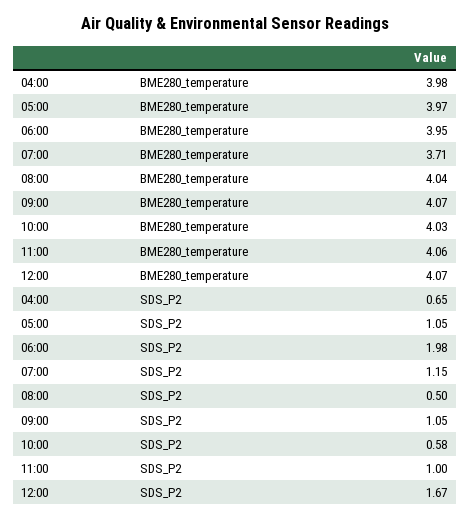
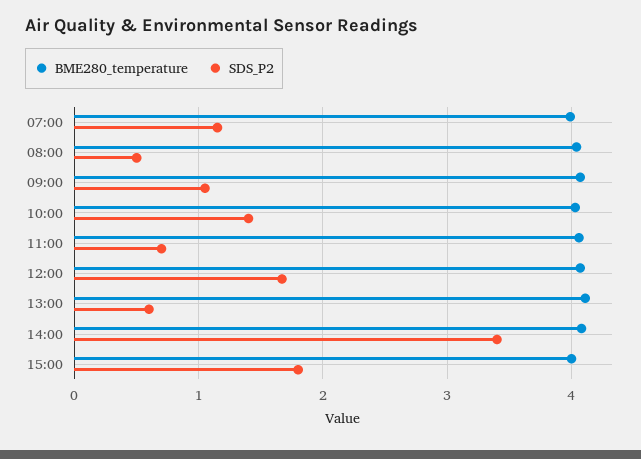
BME280_temperature, 04:00: 3.98 -> none
BME280_temperature, 05:00: 3.97 -> none
BME280_temperature, 06:00: 3.95 -> none
BME280_temperature, 07:00: 3.71 -> 4
SDS_P2, 04:00: 0.65 -> none
SDS_P2, 05:00: 1.05 -> none
SDS_P2, 06:00: 1.98 -> none
SDS_P2, 10:00: 0.58 -> 1.4
SDS_P2, 11:00: 1 -> 0.7
BME280_temperature, 13:00: none -> 4.1
SDS_P2, 13:00: none -> 0.6
BME280_temperature, 14:00: none -> 4.1
SDS_P2, 14:00: none -> 3.4
BME280_temperature, 15:00: none -> 4
SDS_P2, 15:00: none -> 1.8

